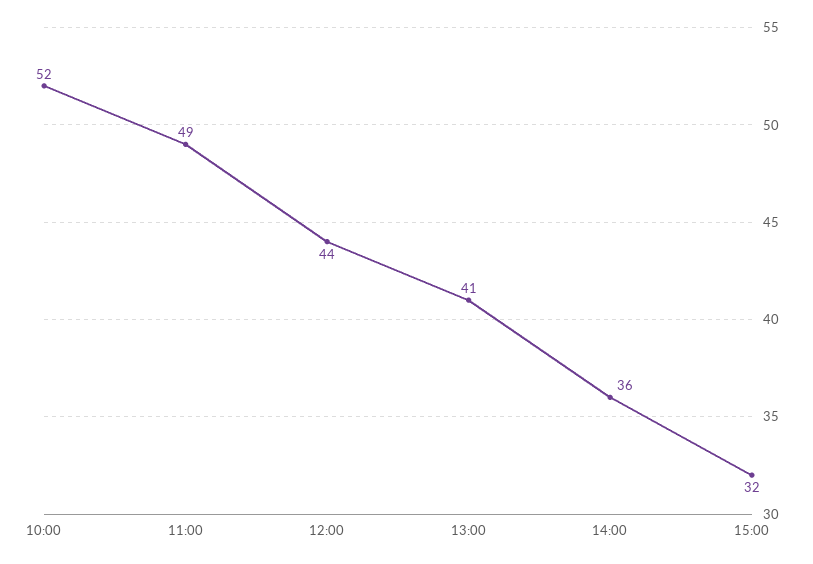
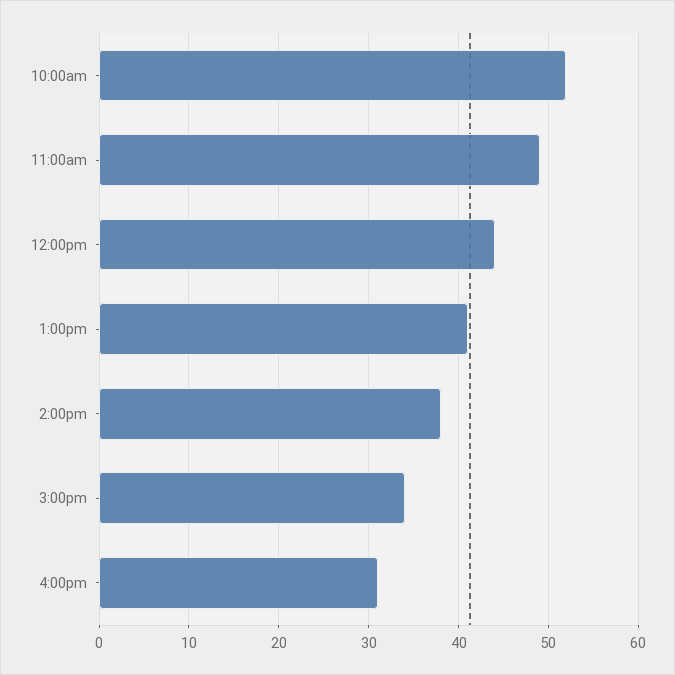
14:00: 36 -> 38
15:00: 32 -> 34
4:00pm: none -> 31

